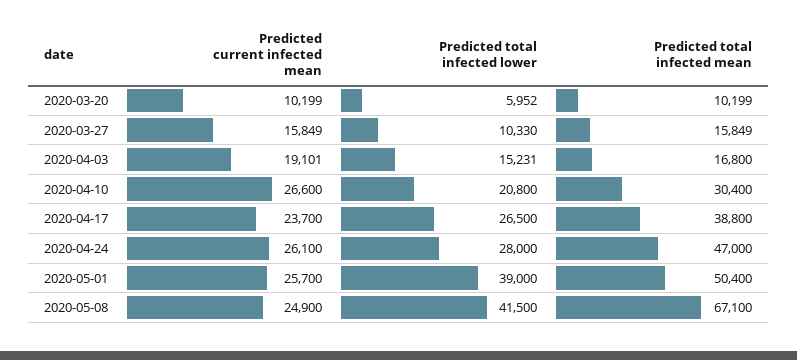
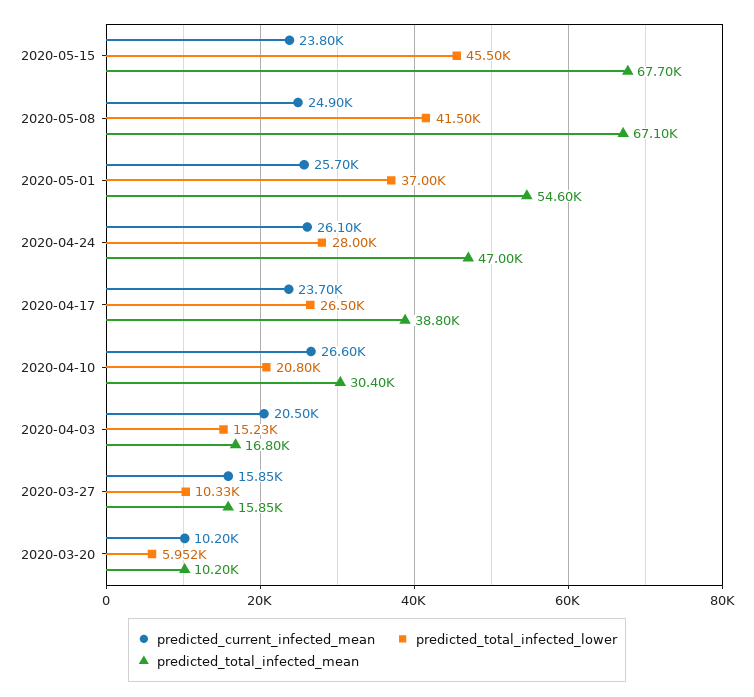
Predicted current infected mean, 2020-04-03: 19101 -> 20500
Predicted total infected lower, 2020-05-01: 39000 -> 37000
Predicted total infected mean, 2020-05-01: 50400 -> 54600
Predicted current infected mean, 2020-05-15: none -> 23800
Predicted total infected lower, 2020-05-15: none -> 45500
Predicted total infected mean, 2020-05-15: none -> 67700

